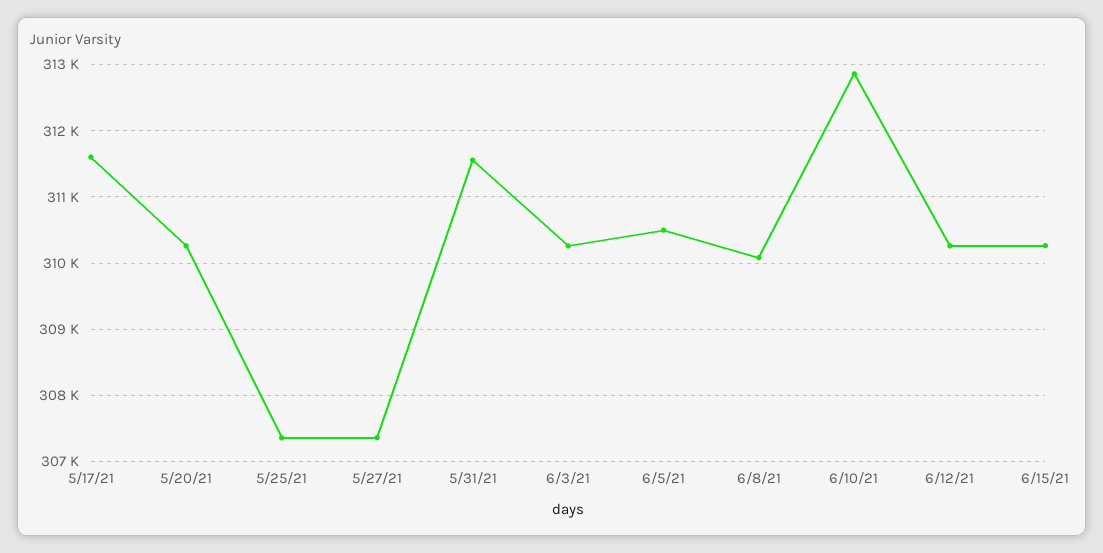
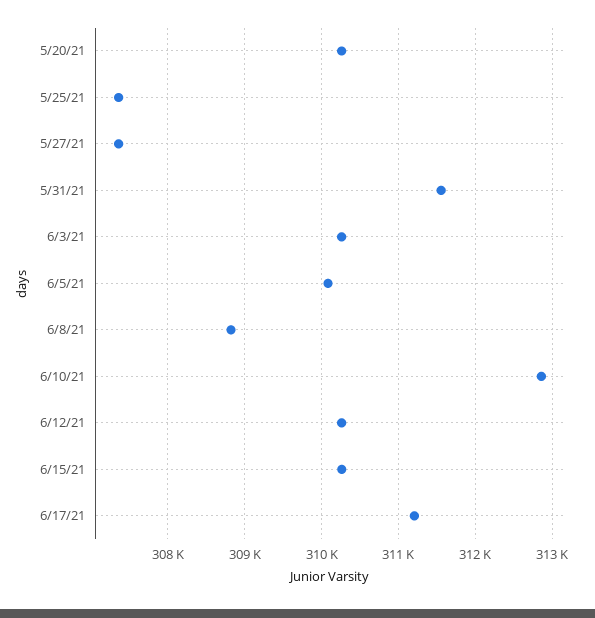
5/17/21: 311600 -> none
6/5/21: 310500 -> 310100
6/8/21: 310100 -> 308800
6/17/21: none -> 311200

